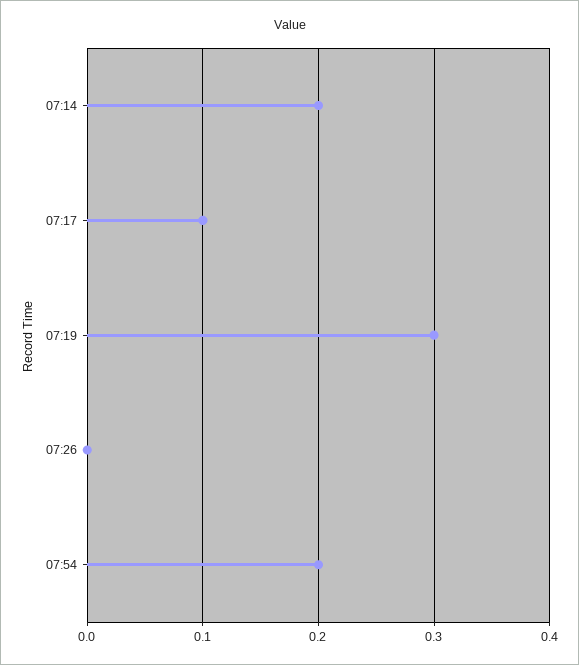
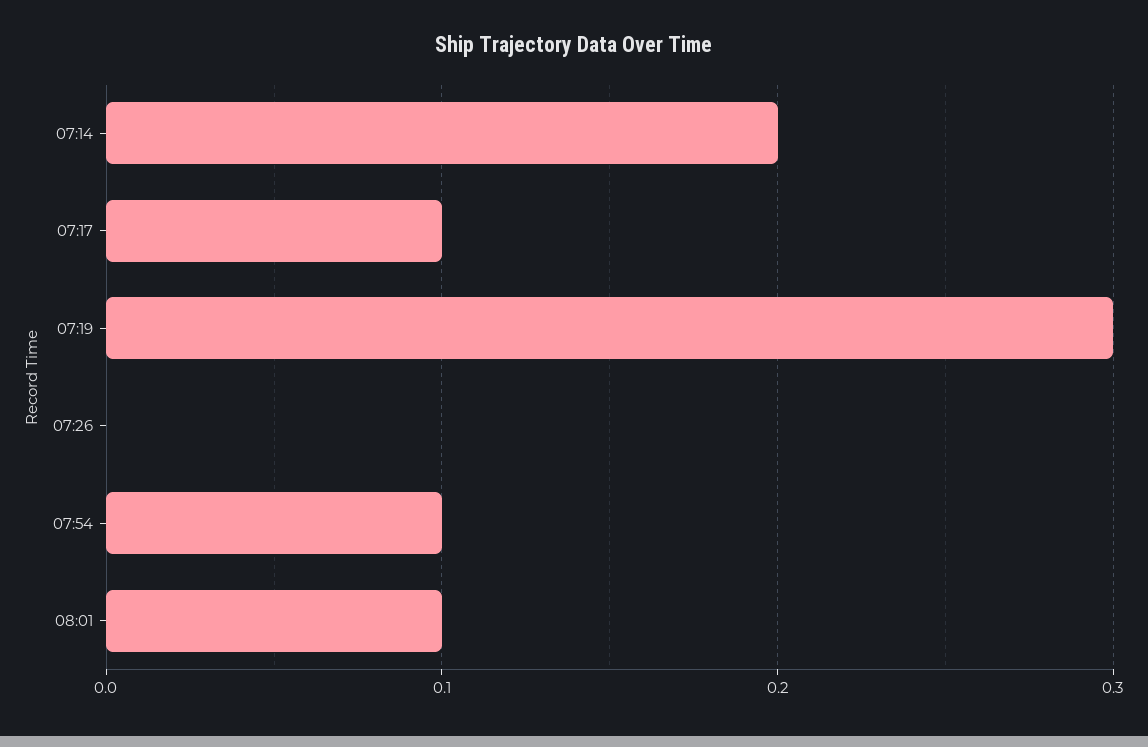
07:54: 0.2 -> 0.1
08:01: none -> 0.1

